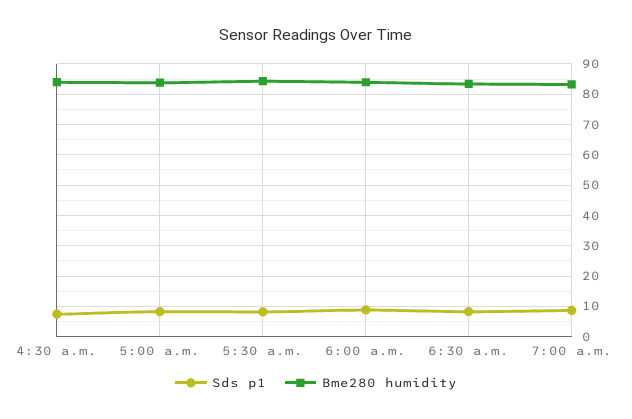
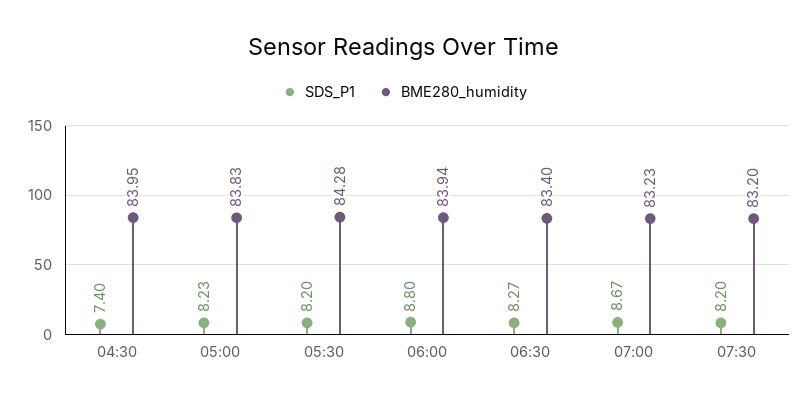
Sds p1, 07:30: none -> 8.2
Bme280 humidity, 07:30: none -> 83.2

